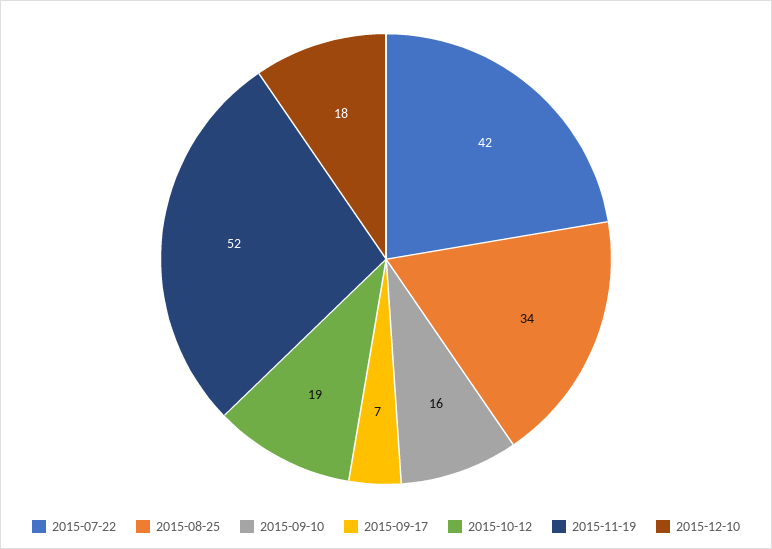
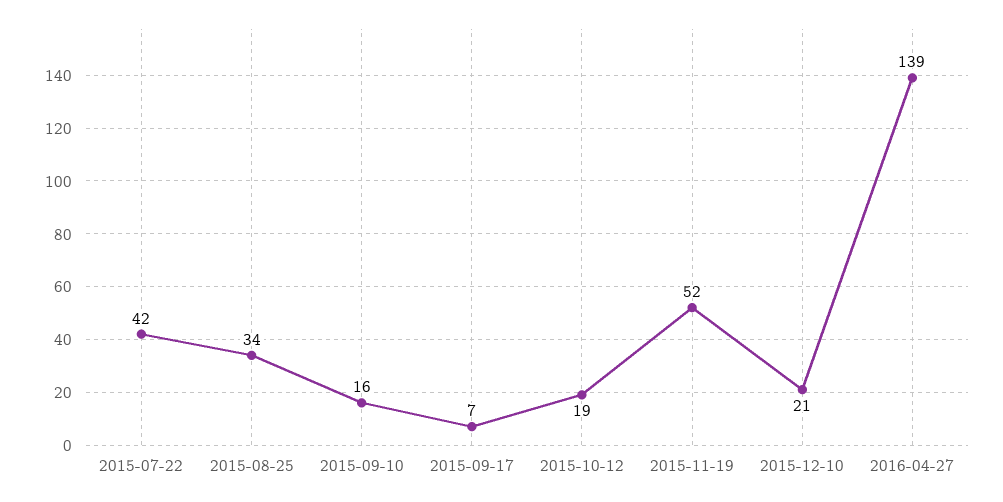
2015-12-10: 18 -> 21
2016-04-27: none -> 139

